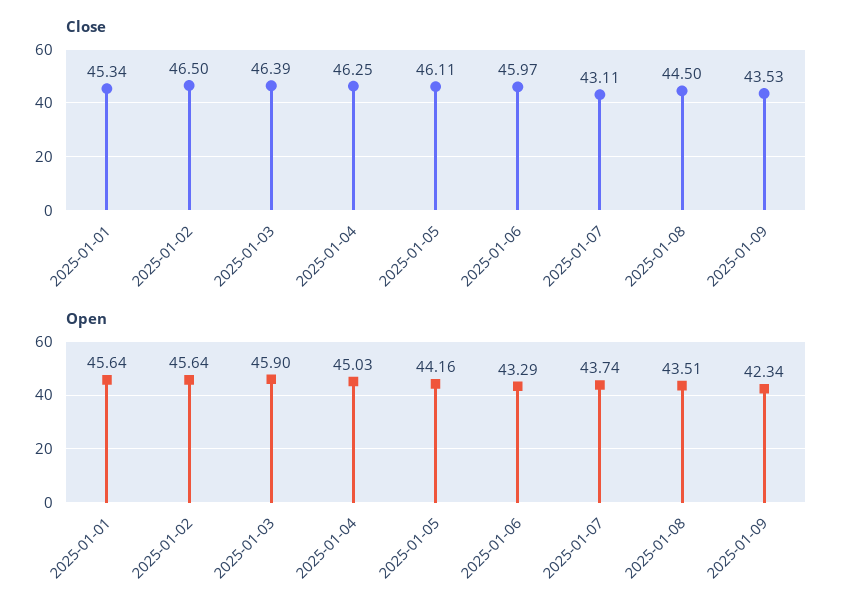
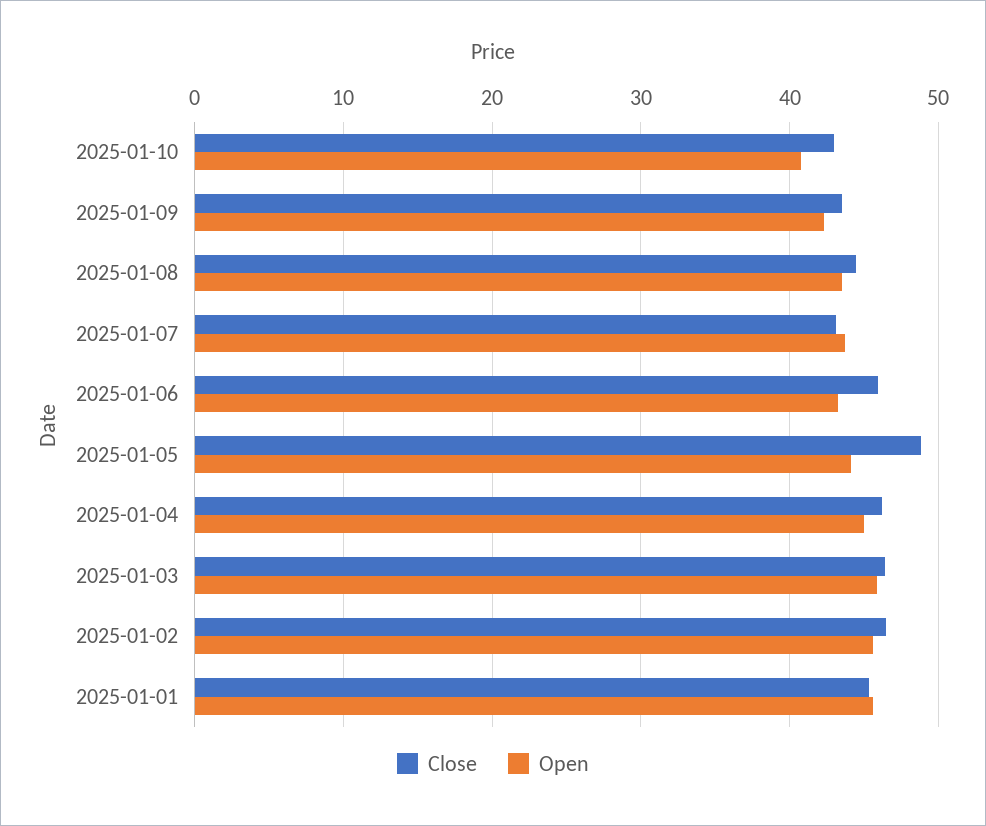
Close, 2025-01-05: 46.11 -> 49
Close, 2025-01-10: none -> 43
Open, 2025-01-10: none -> 41

